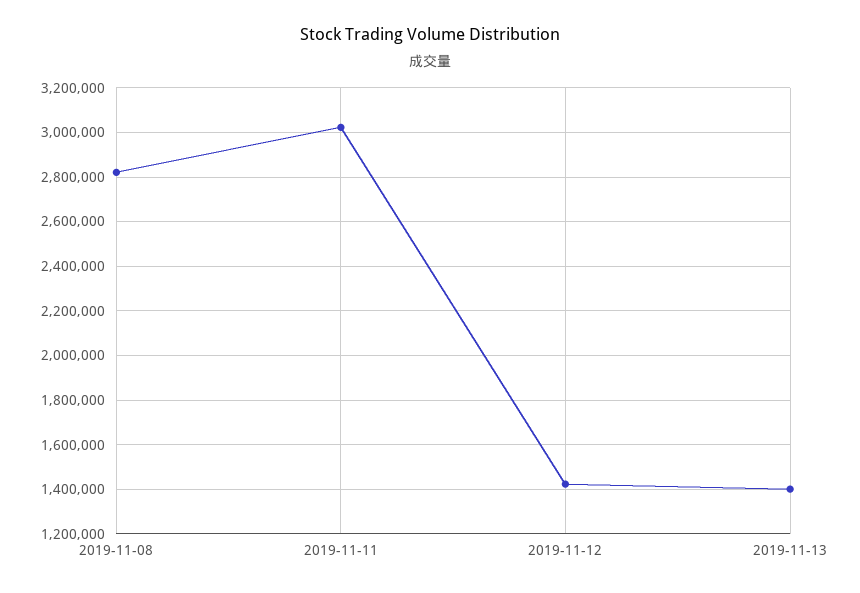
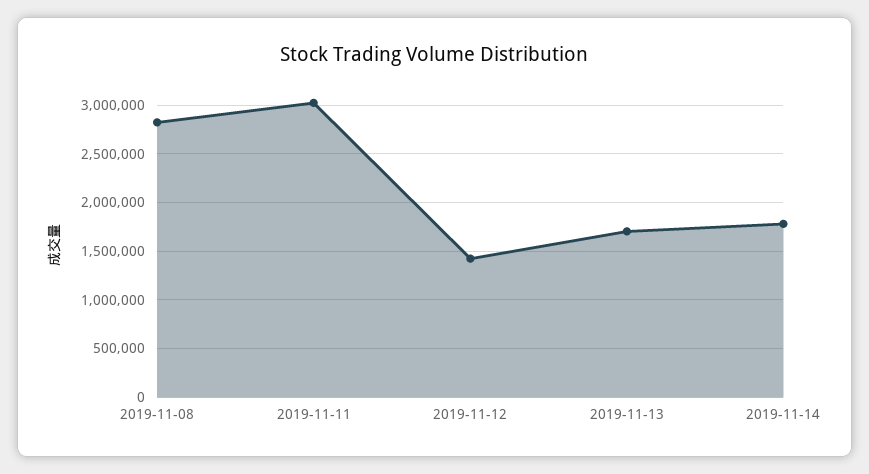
2019-11-13: 1400000 -> 1700000
2019-11-14: none -> 1800000

